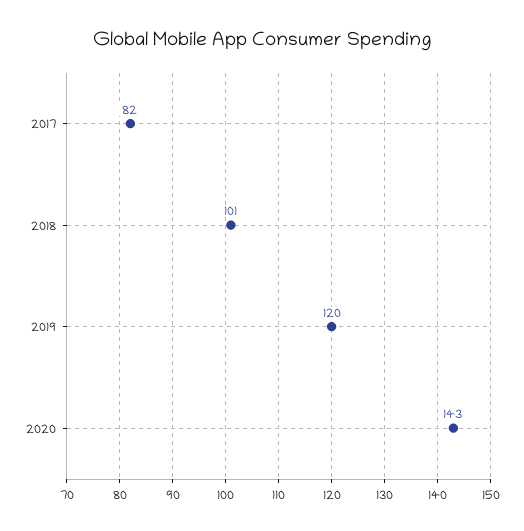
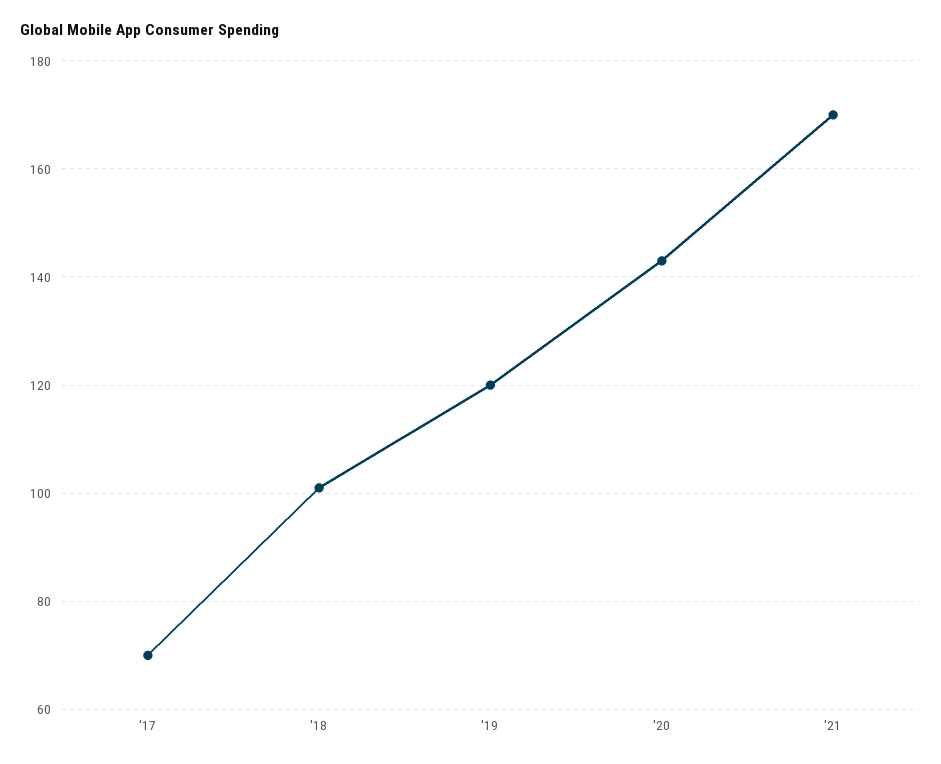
2017: 82 -> 70
'21: none -> 170

